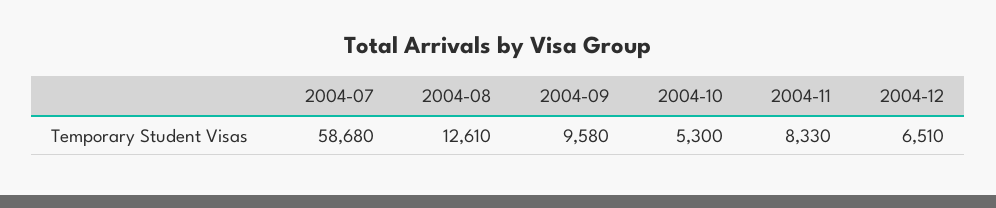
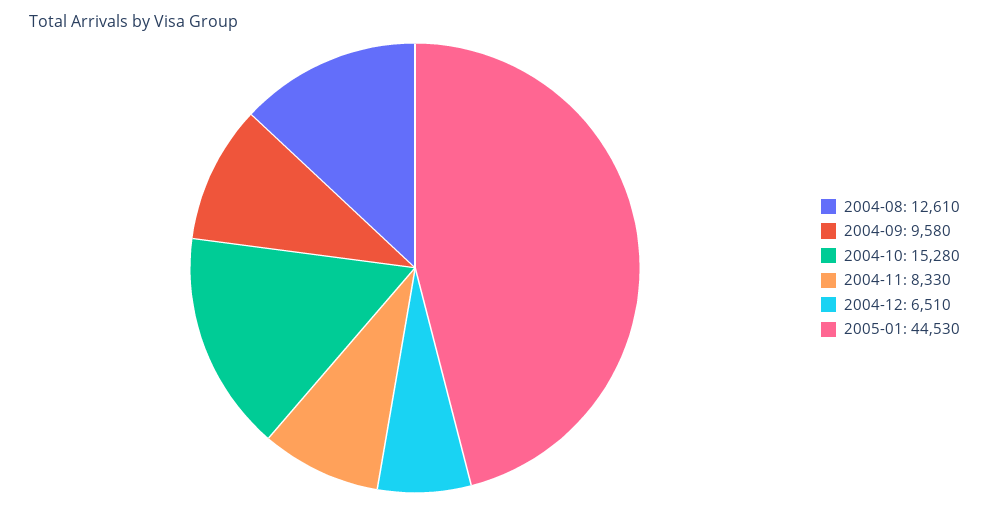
2004-07: 58680 -> none
2004-10: 5300 -> 15280
2005-01: none -> 44530

